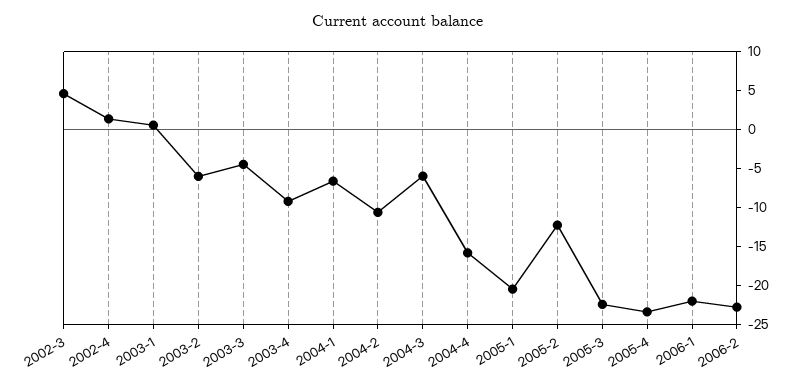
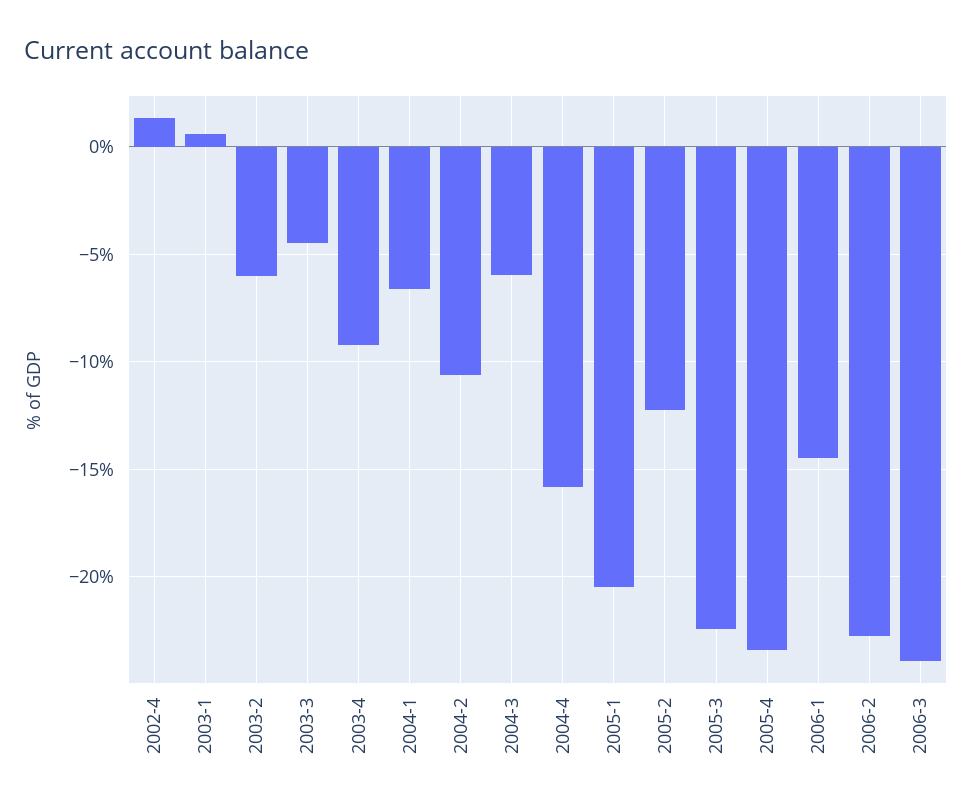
2002-3: 5 -> none
2006-1: -22.5 -> -14.5
2006-3: none -> -24

